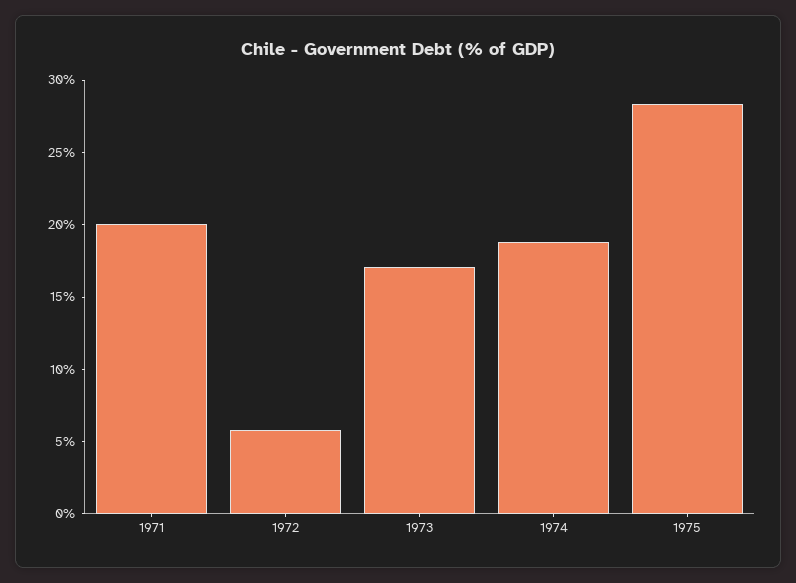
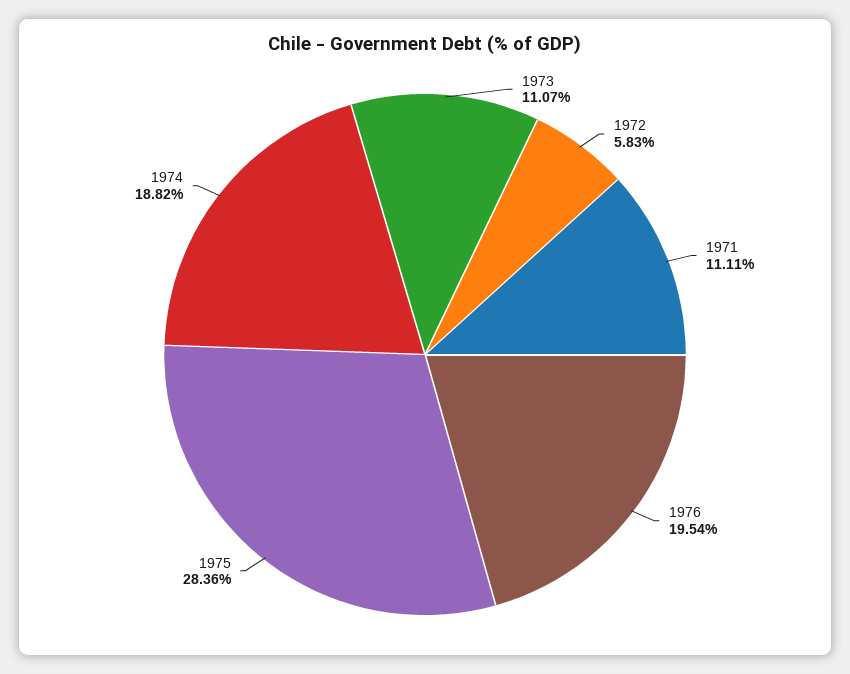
1971: 20 -> 11.11
1973: 17 -> 11.07
1976: none -> 19.54

